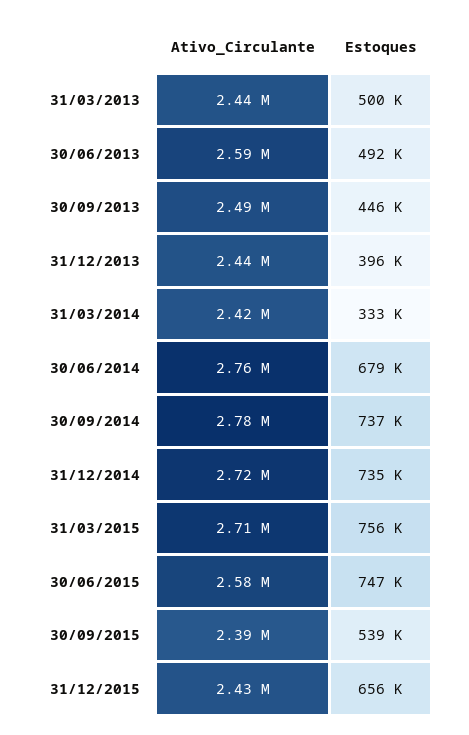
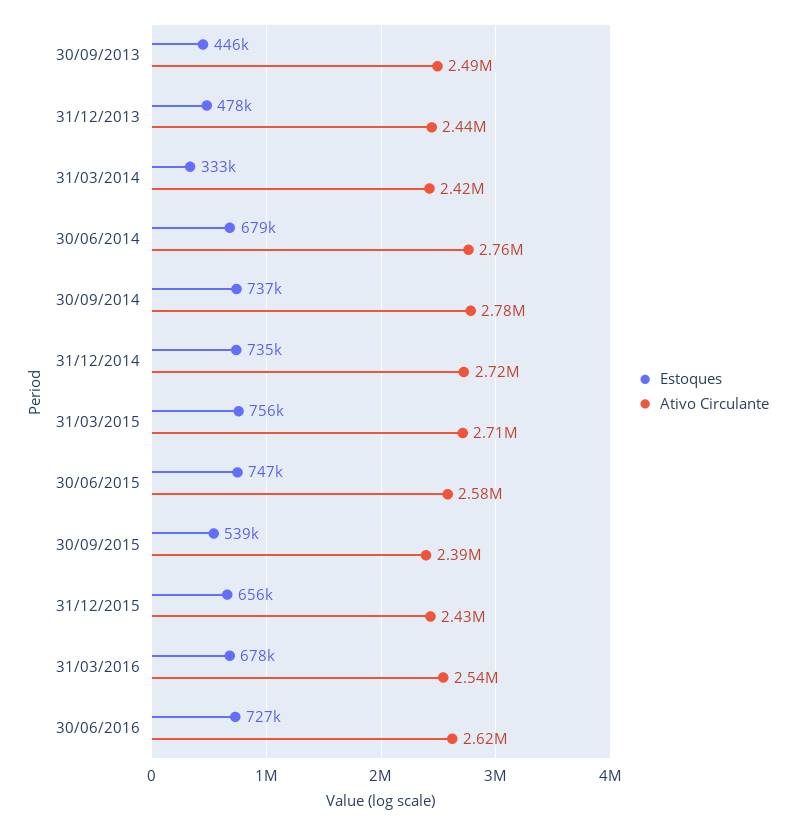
Ativo_Circulante, 31/03/2013: 2440000 -> none
Estoques, 31/03/2013: 500000 -> none
Ativo_Circulante, 30/06/2013: 2590000 -> none
Estoques, 30/06/2013: 492000 -> none
Estoques, 31/12/2013: 396000 -> 478000
Estoques, 31/03/2016: none -> 678000
Ativo_Circulante, 31/03/2016: none -> 2540000
Estoques, 30/06/2016: none -> 727000
Ativo_Circulante, 30/06/2016: none -> 2620000

